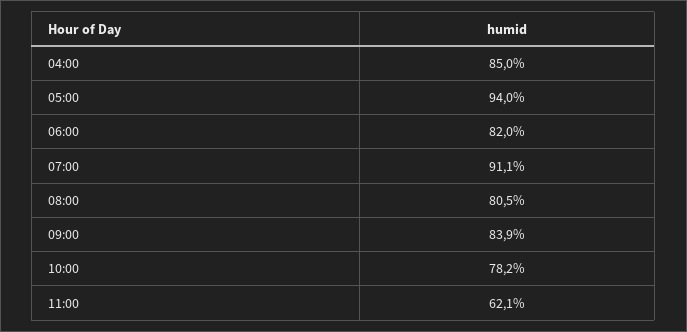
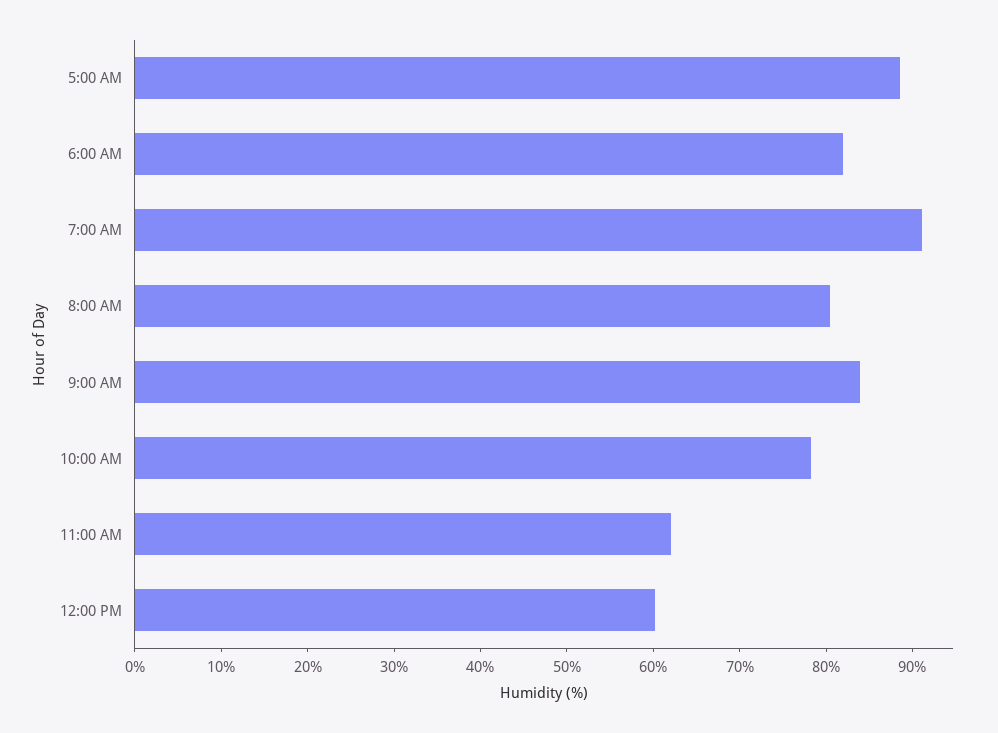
04:00: 85 -> none
05:00: 94 -> 88
12:00 PM: none -> 60

